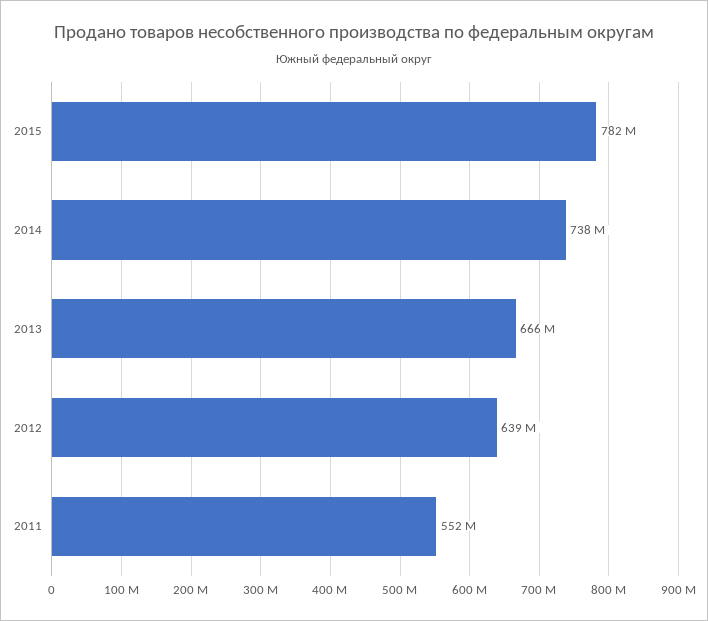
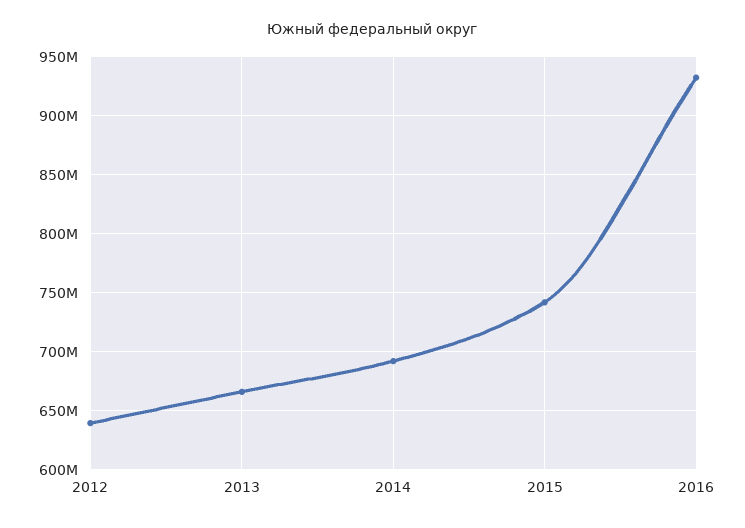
2015: 782000000 -> 740000000
2014: 738000000 -> 690000000
2011: 552000000 -> none
2016: none -> 930000000

